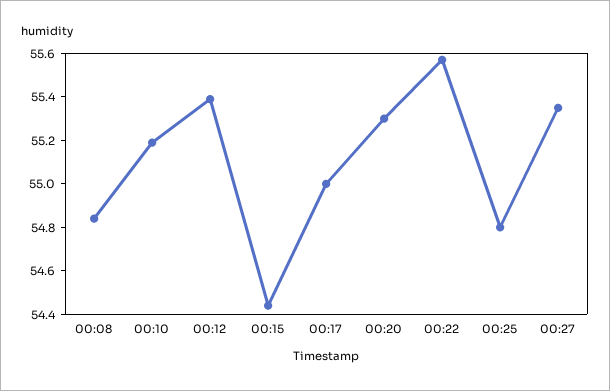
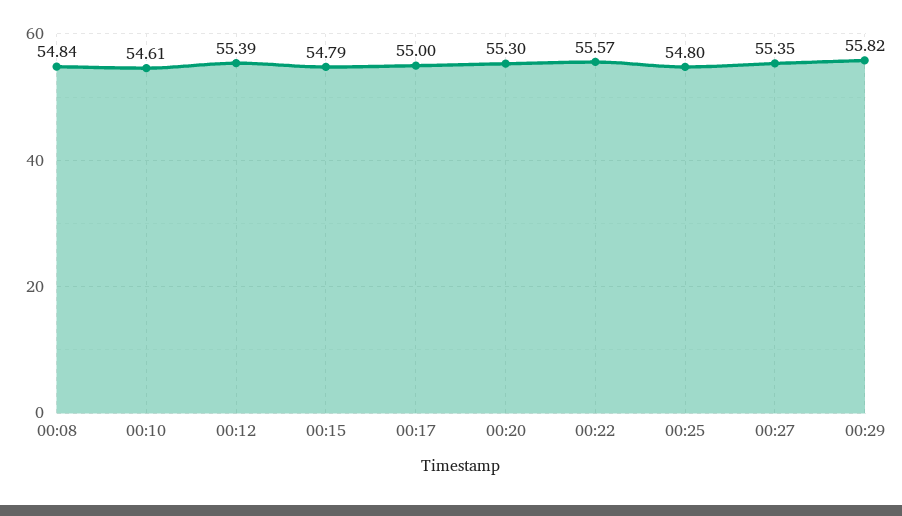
00:10: 55.2 -> 54.61
00:15: 54.45 -> 54.79
00:29: none -> 55.82

